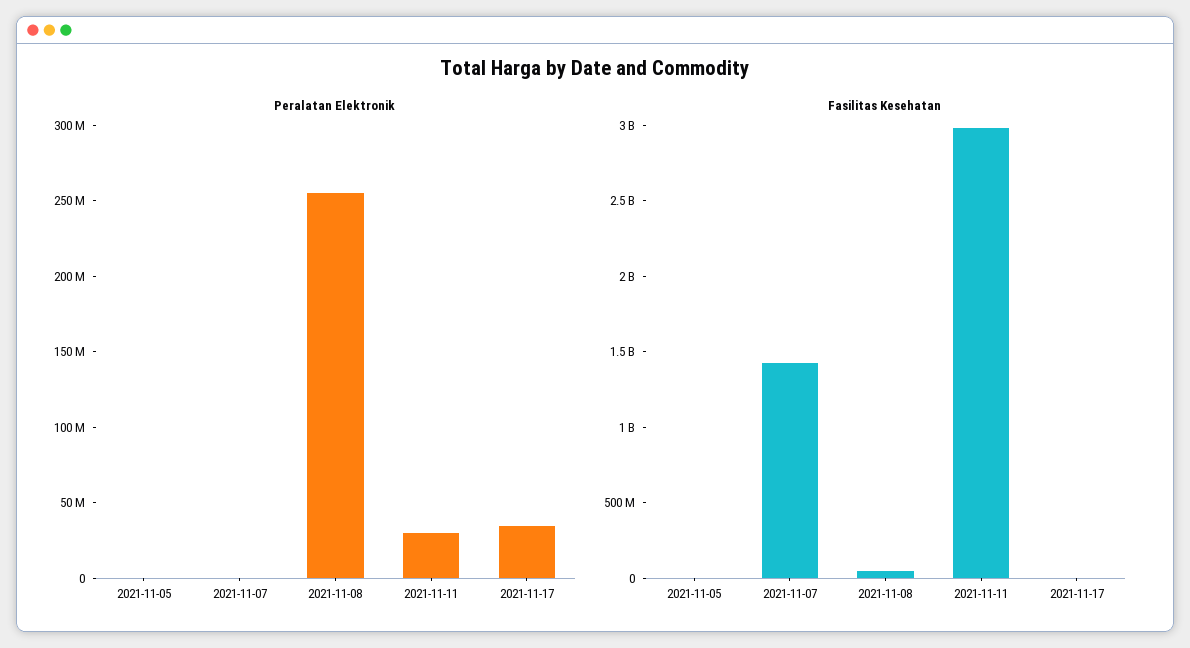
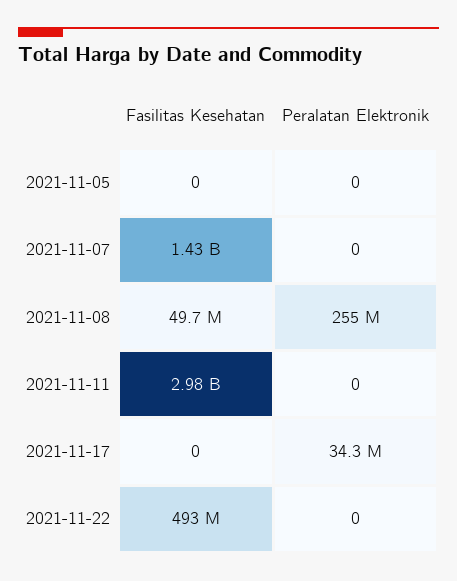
Peralatan Elektronik, 2021-11-11: 30000000 -> 0
Fasilitas Kesehatan, 2021-11-22: none -> 493000000
Peralatan Elektronik, 2021-11-22: none -> 0

